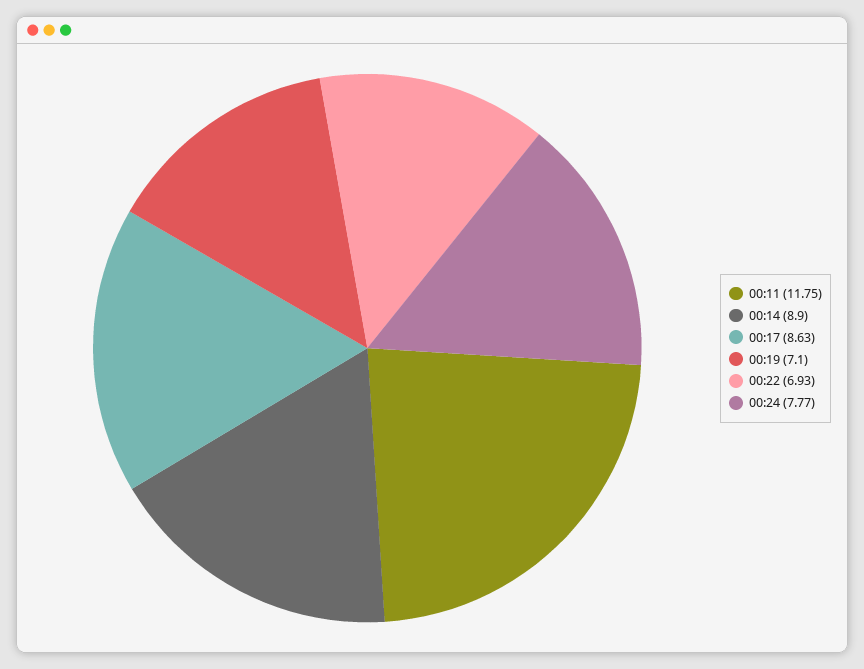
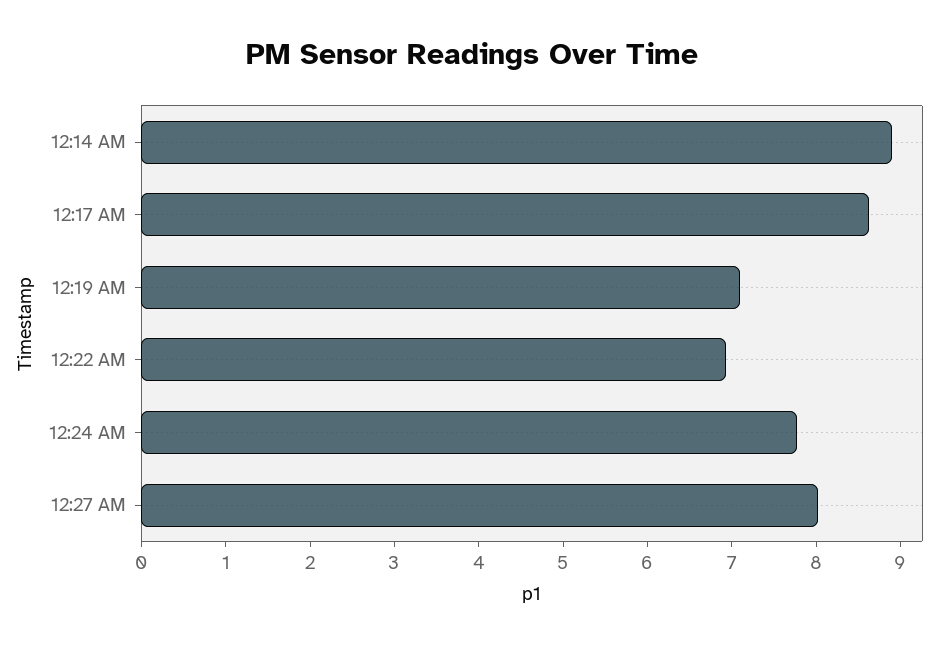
00:11: 11.75 -> none
12:27 AM: none -> 8

